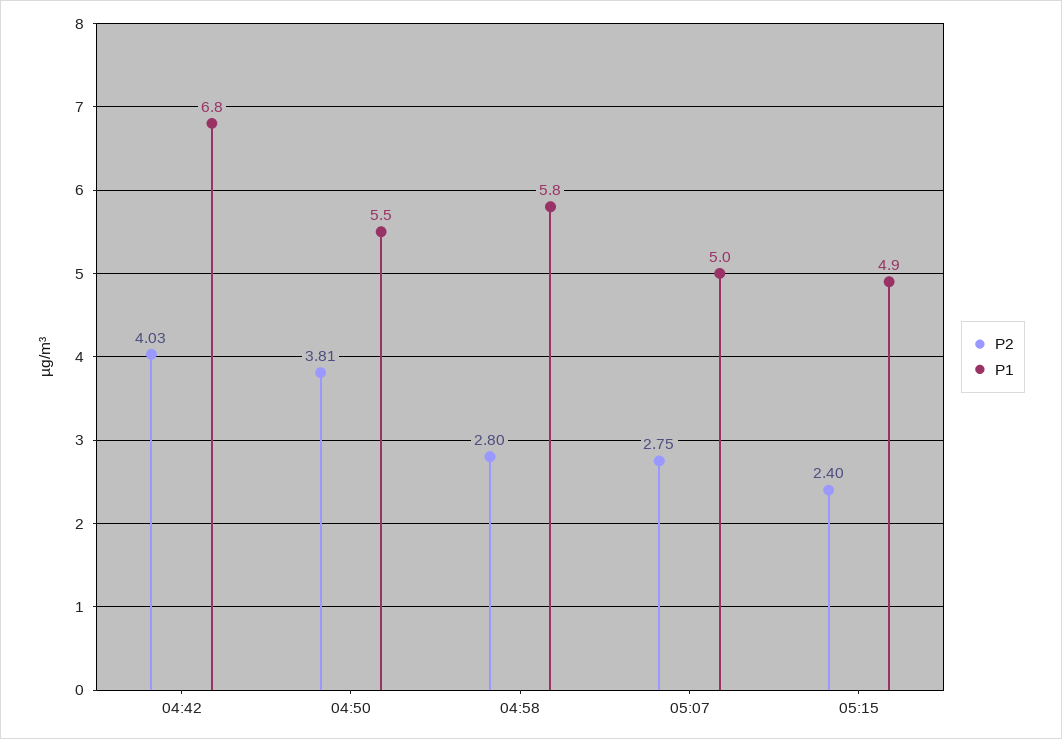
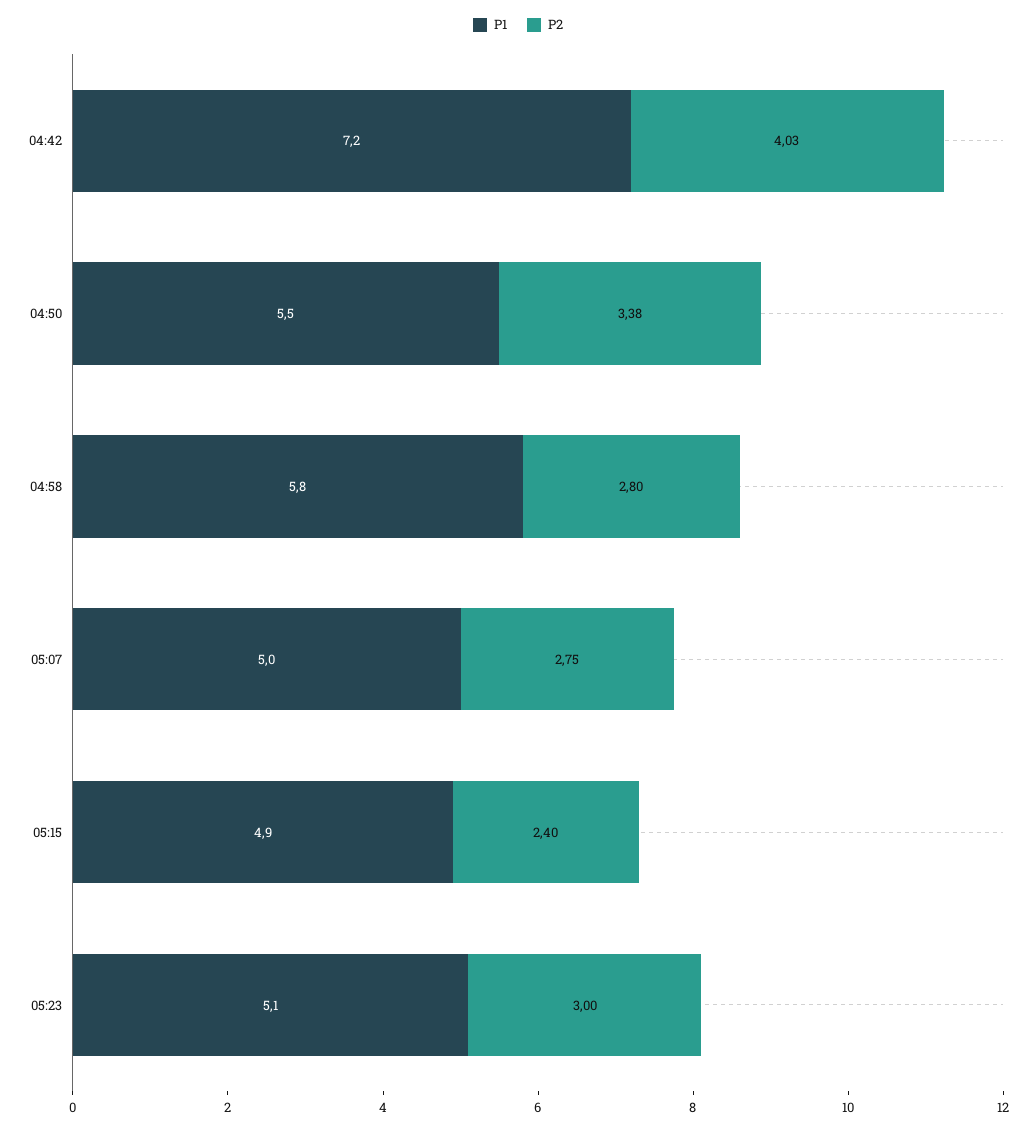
P1, 04:42: 6.8 -> 7.2
P2, 04:50: 3.81 -> 3.38
P1, 05:23: none -> 5.1
P2, 05:23: none -> 3

